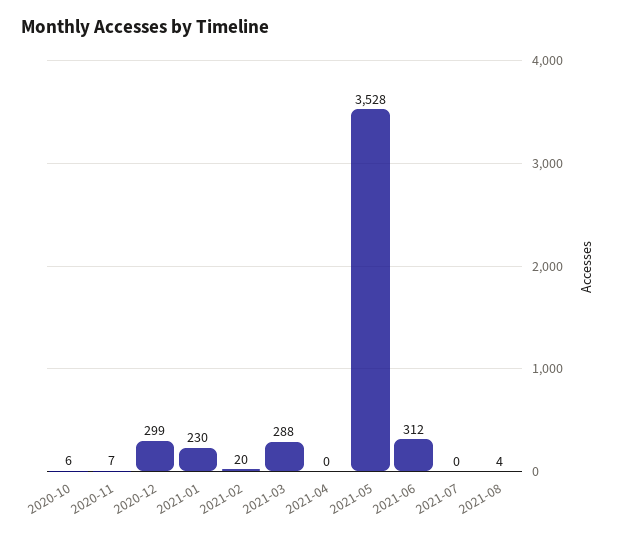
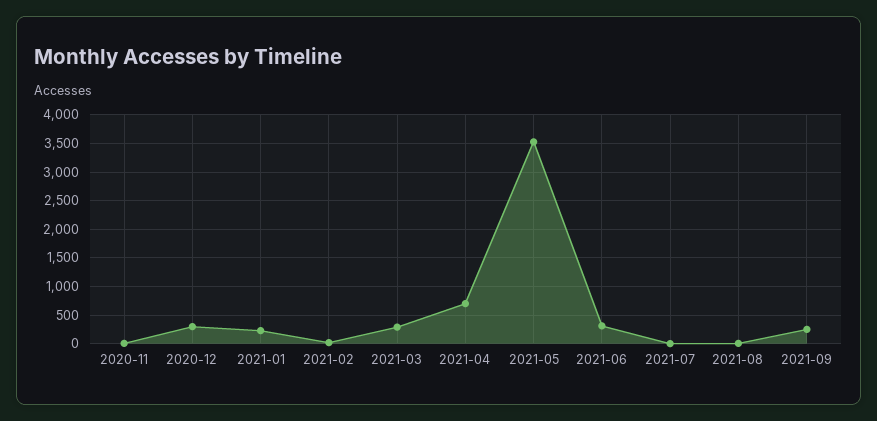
2020-10: 6 -> none
2021-04: 0 -> 750
2021-09: none -> 250

